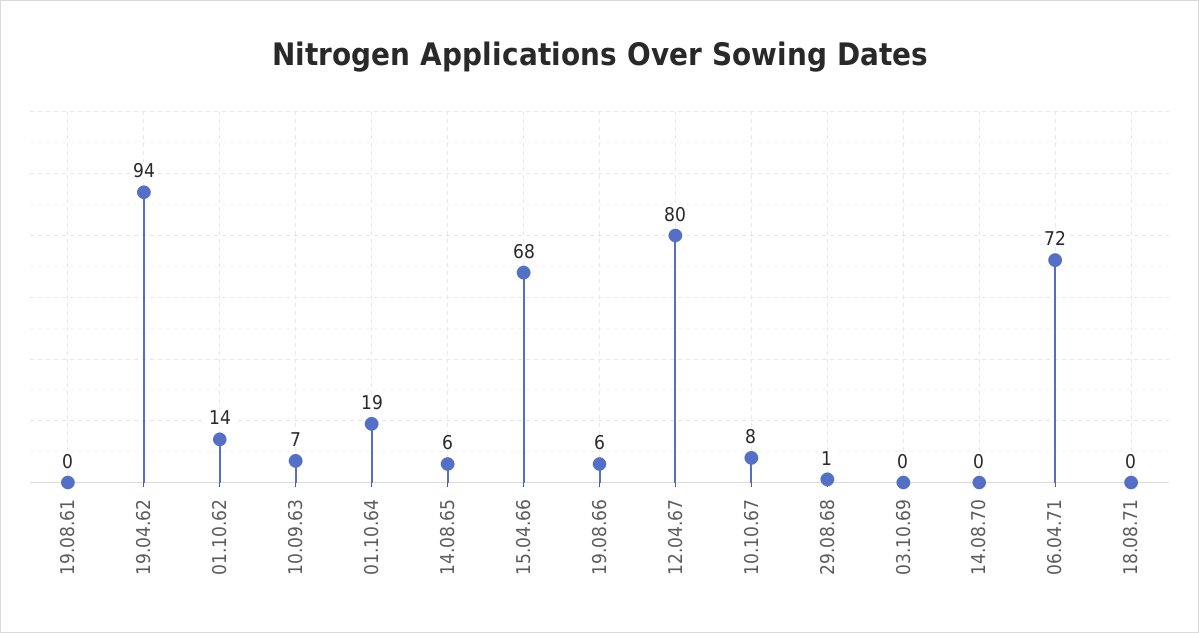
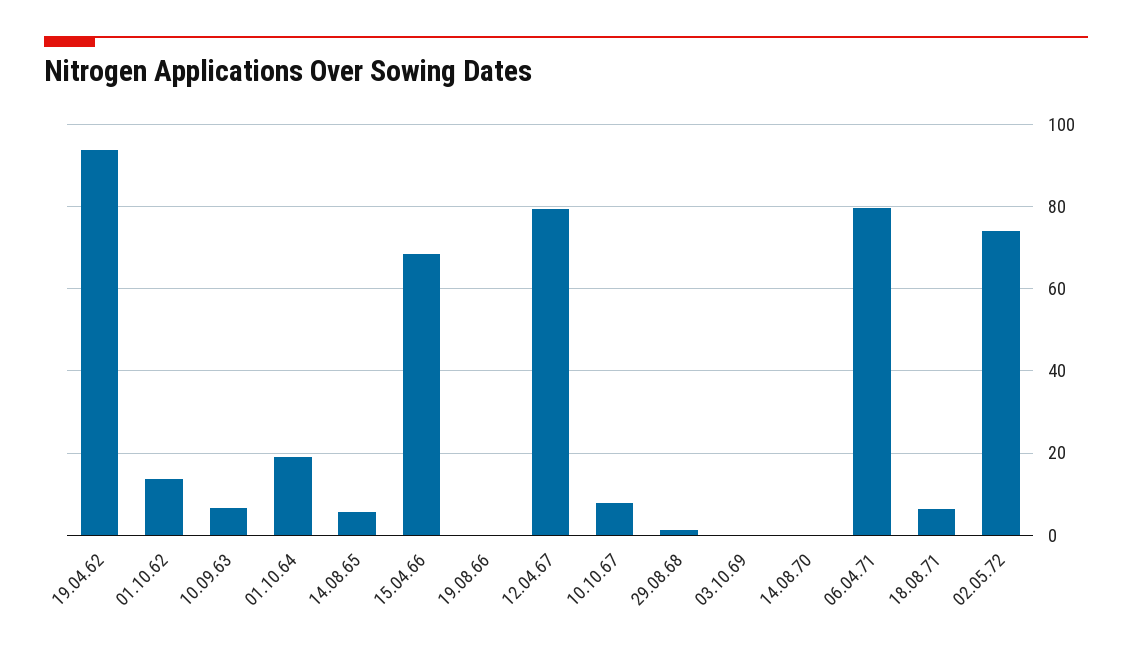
19.08.61: 0 -> none
19.08.66: 6 -> 0
06.04.71: 72 -> 80
18.08.71: 0 -> 6
02.05.72: none -> 74

